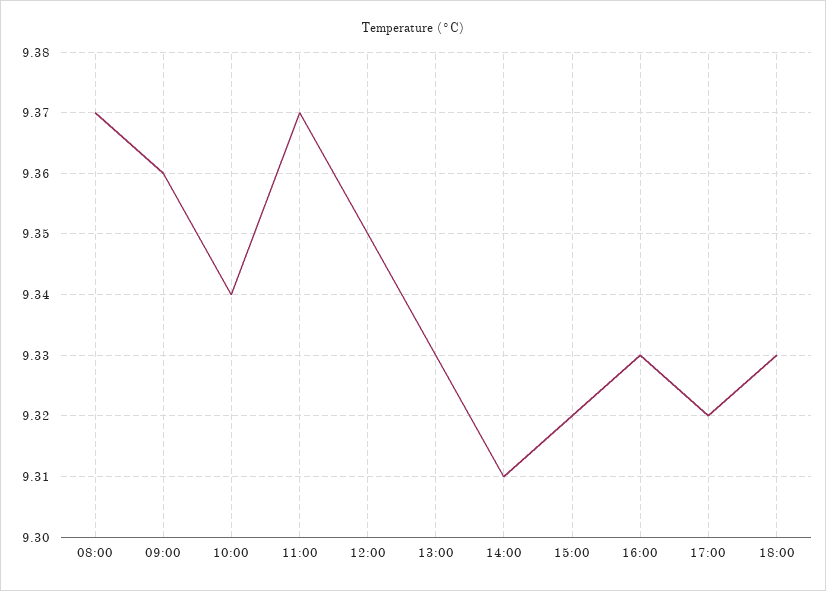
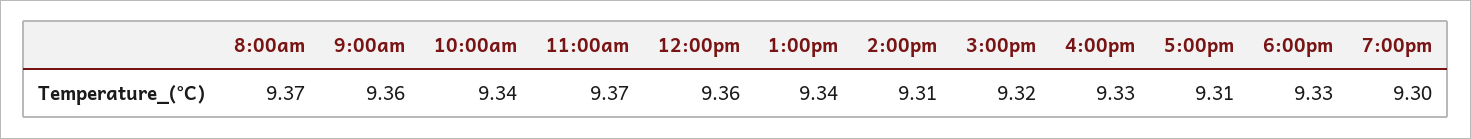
12:00: 9.35 -> 9.36
13:00: 9.33 -> 9.34
17:00: 9.32 -> 9.31
7:00pm: none -> 9.3

